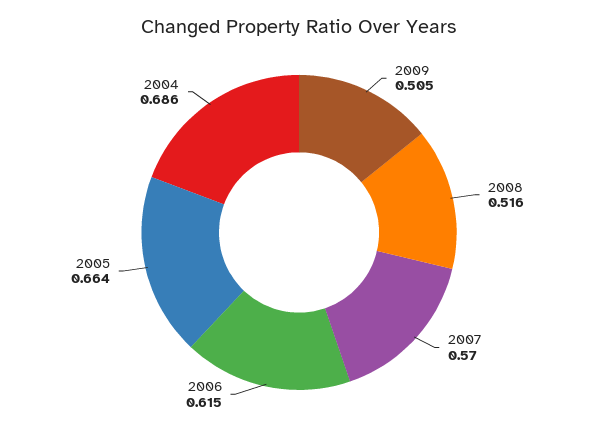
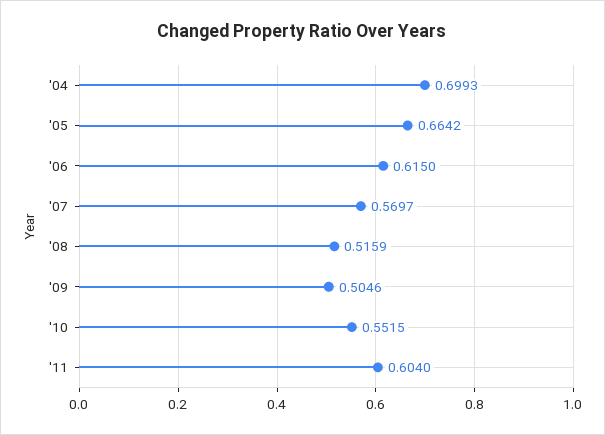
2004: 0.686 -> 0.6993
'10: none -> 0.5515
'11: none -> 0.604

